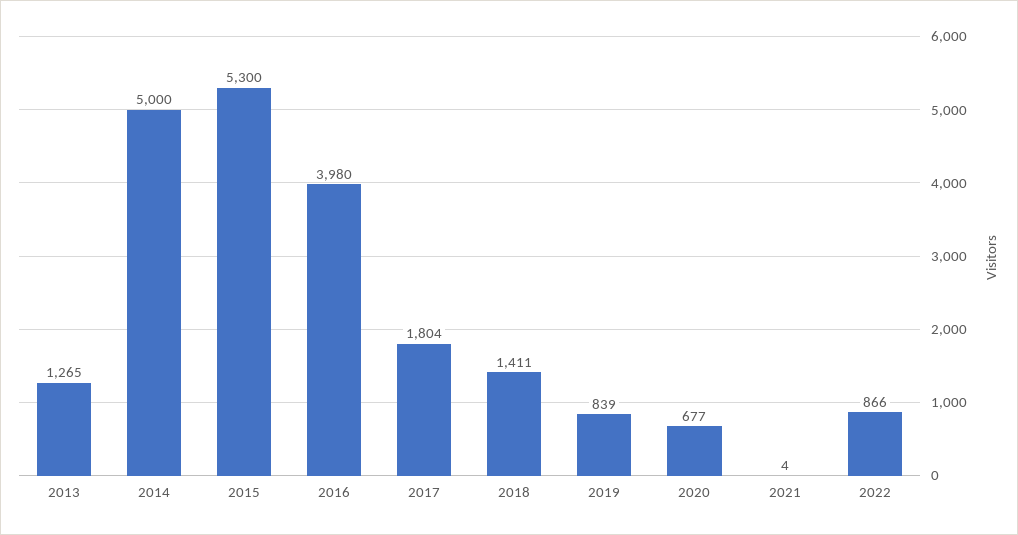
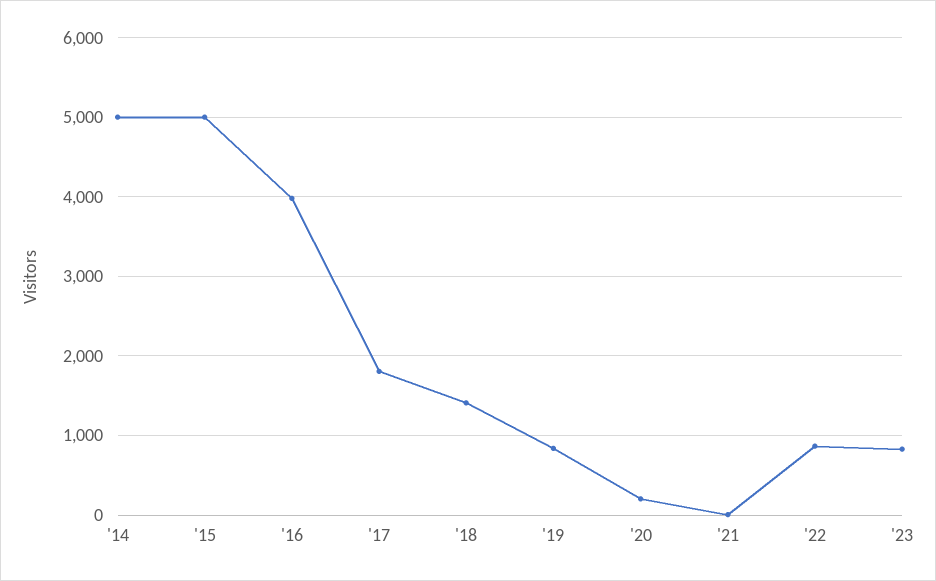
2013: 1265 -> none
2015: 5300 -> 5000
2020: 677 -> 200
'23: none -> 800

